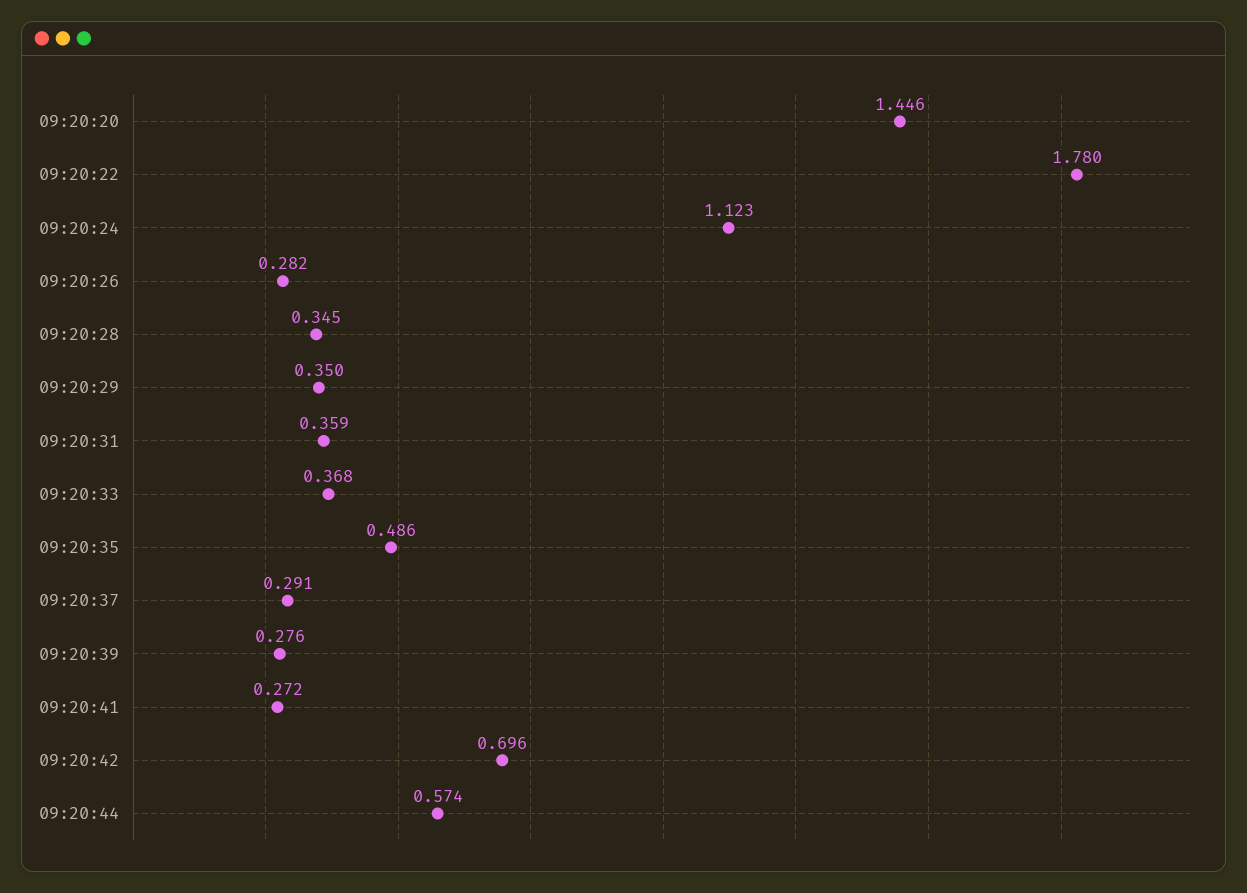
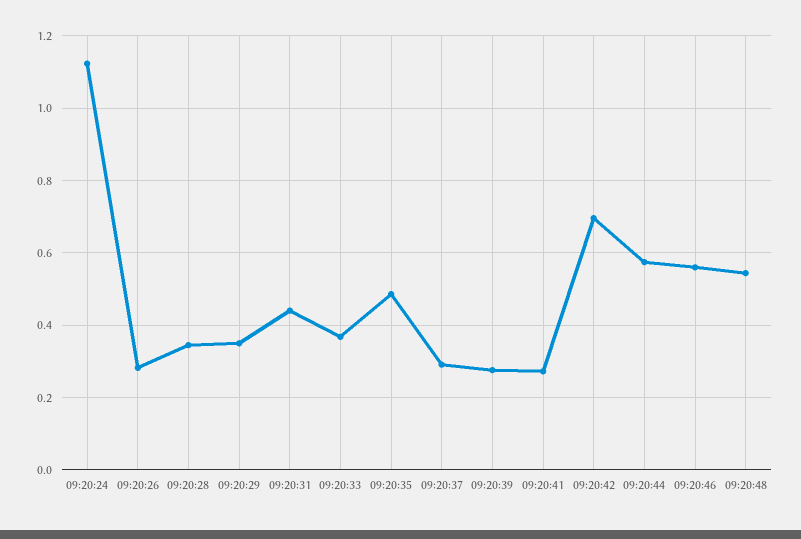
09:20:20: 1.446 -> none
09:20:22: 1.78 -> none
09:20:31: 0.359 -> 0.44
09:20:46: none -> 0.56
09:20:48: none -> 0.54

